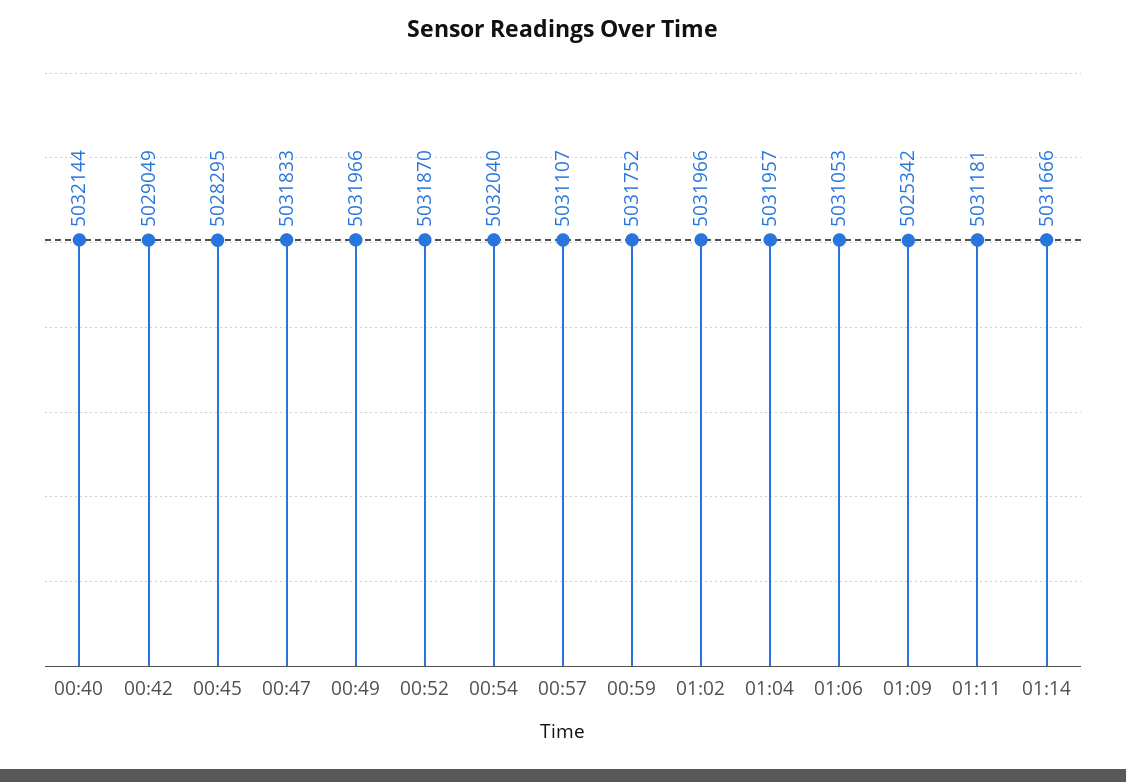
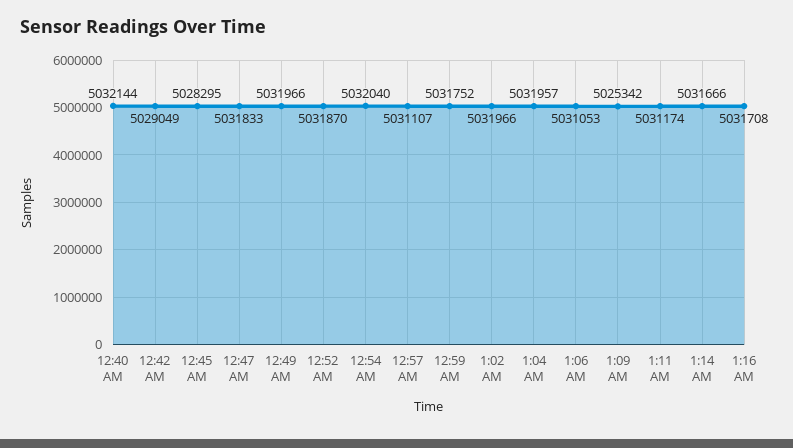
01:11: 5031181 -> 5031174
1:16 AM: none -> 5031708

